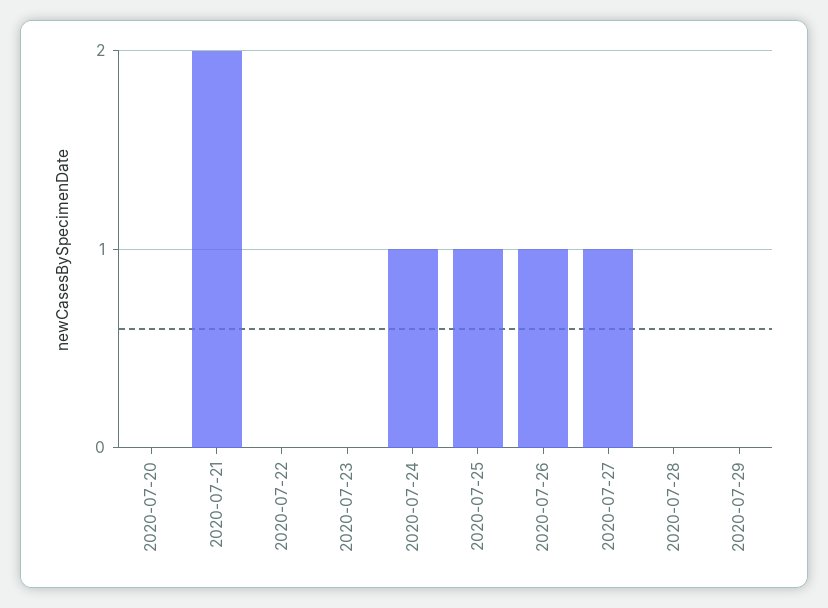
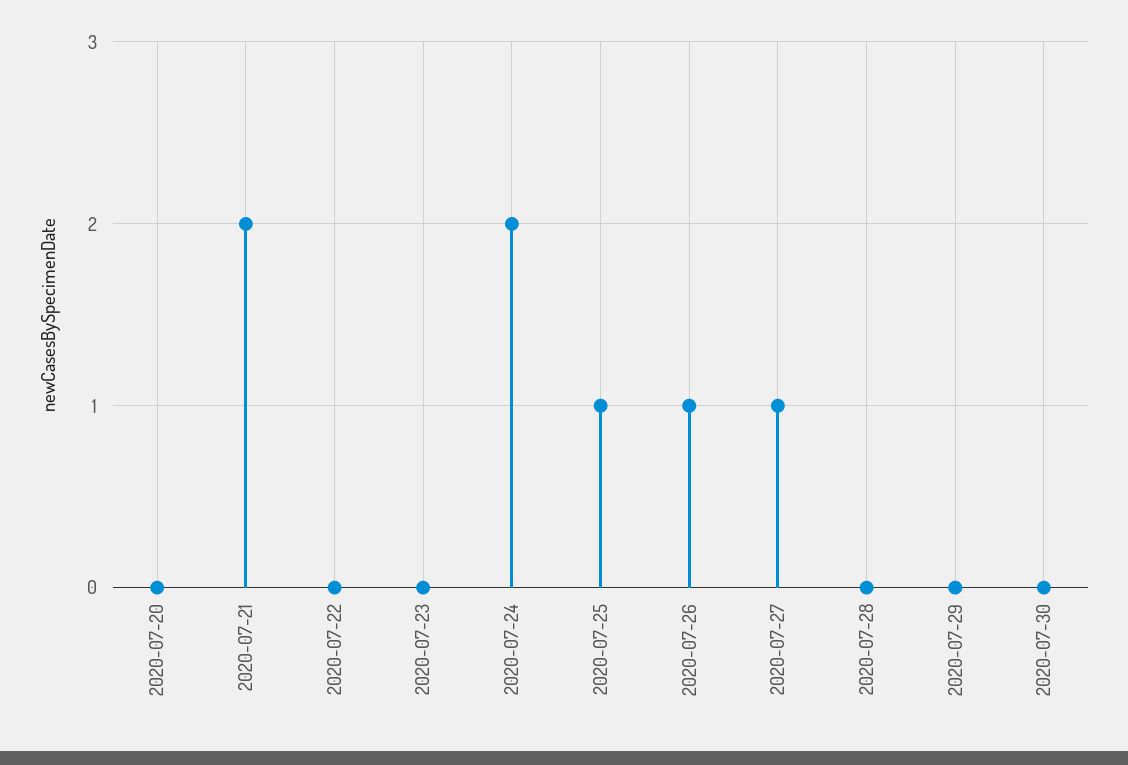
2020-07-24: 1 -> 2
2020-07-30: none -> 0

